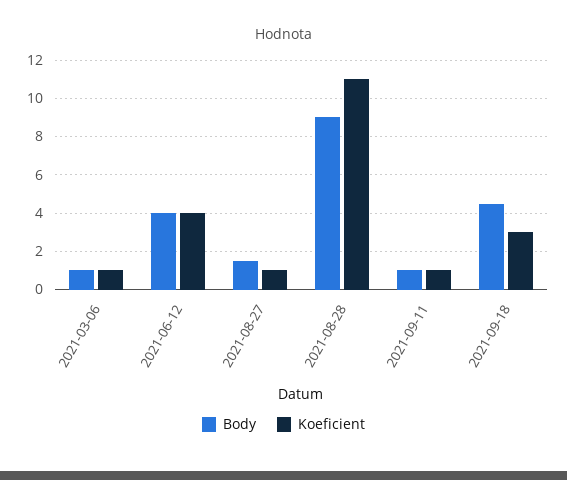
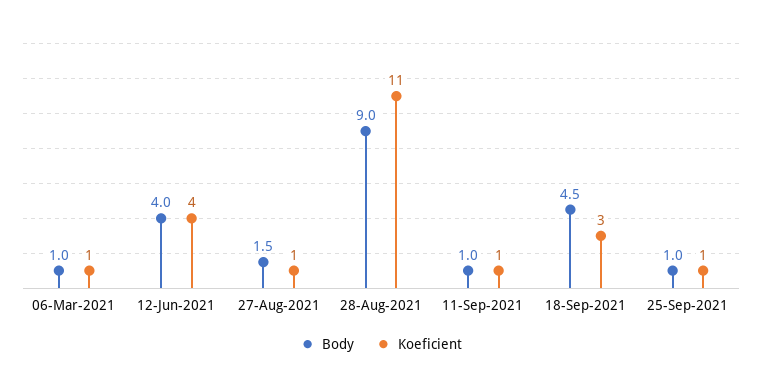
Body, 25-Sep-2021: none -> 1
Koeficient, 25-Sep-2021: none -> 1

